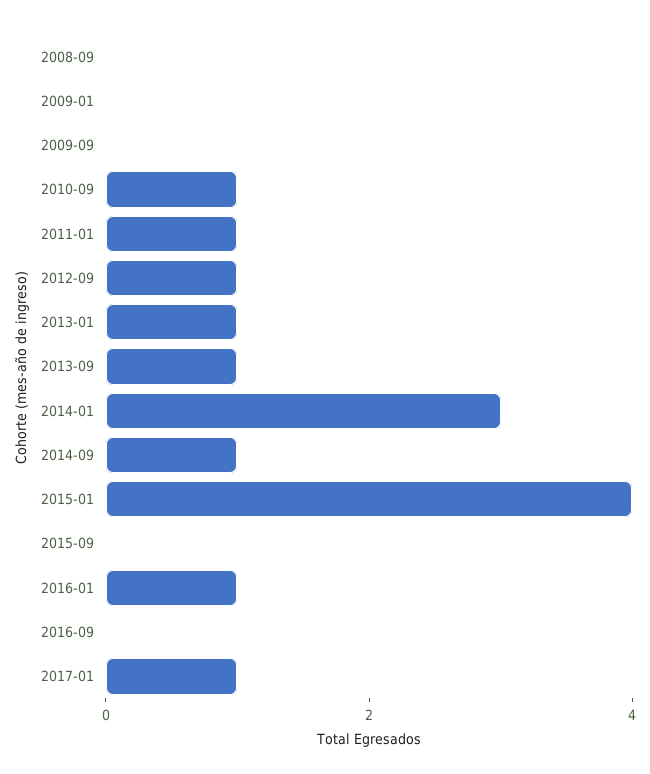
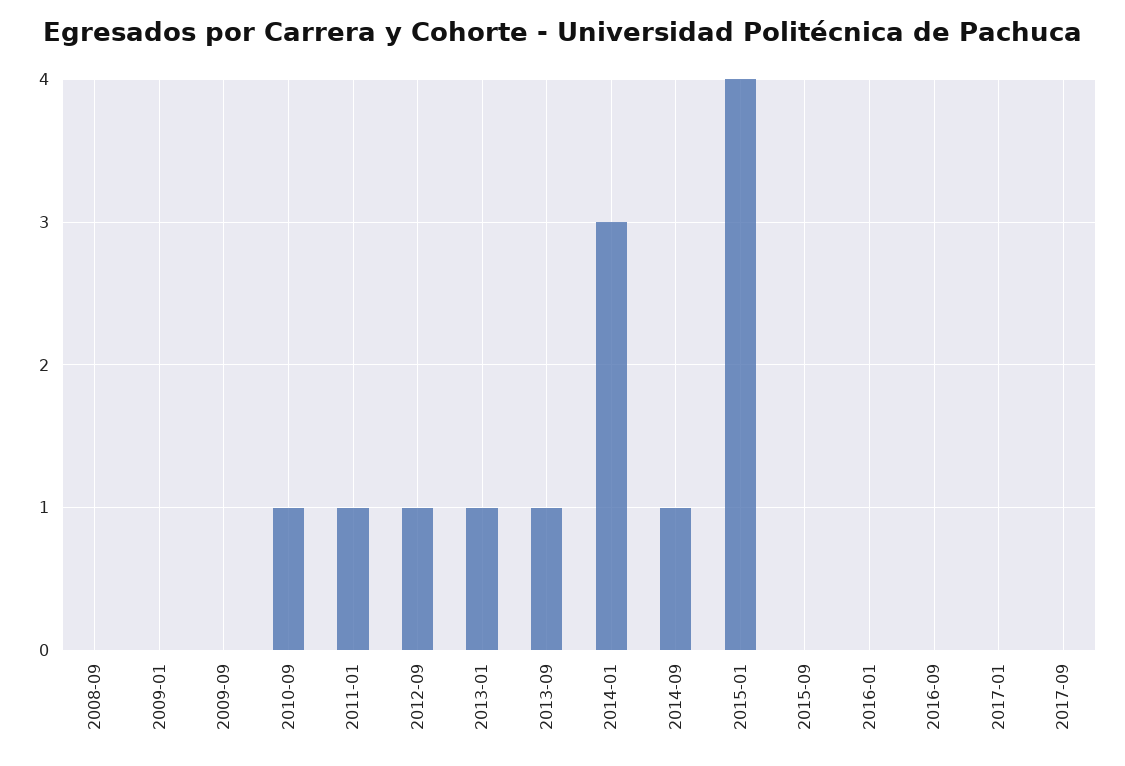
2016-01: 1 -> 0
2017-01: 1 -> 0
2017-09: none -> 0

